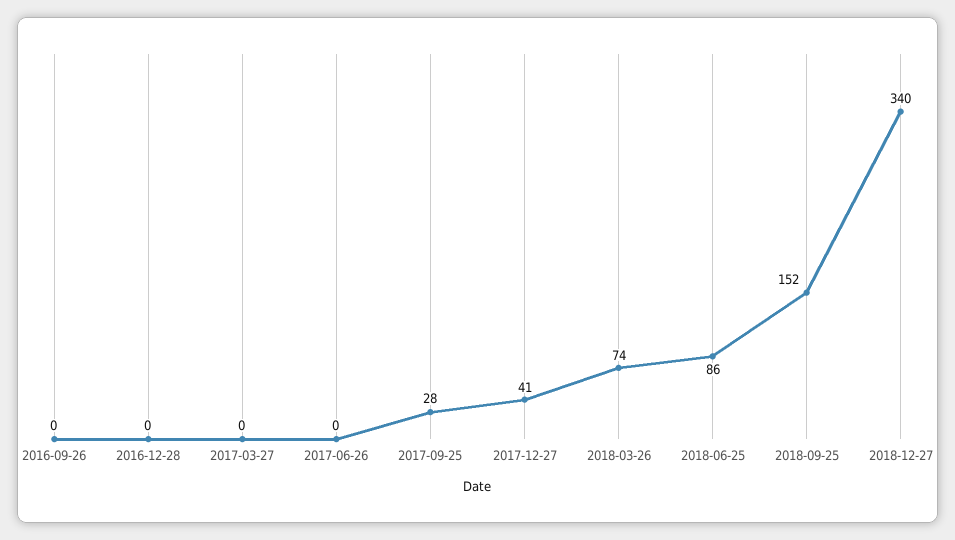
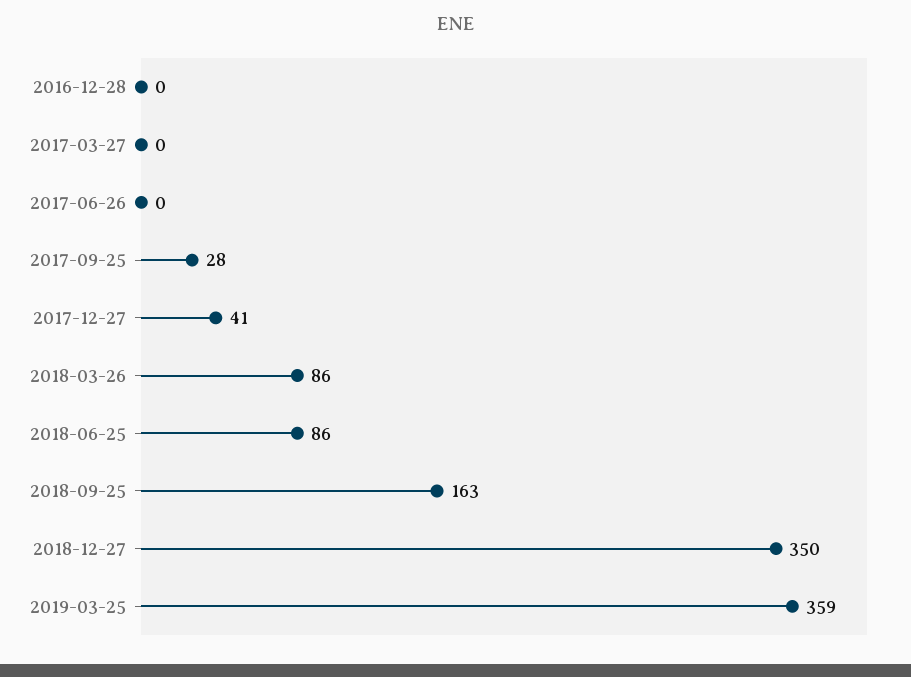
2016-09-26: 0 -> none
2018-03-26: 74 -> 86
2018-09-25: 152 -> 163
2018-12-27: 340 -> 350
2019-03-25: none -> 359

